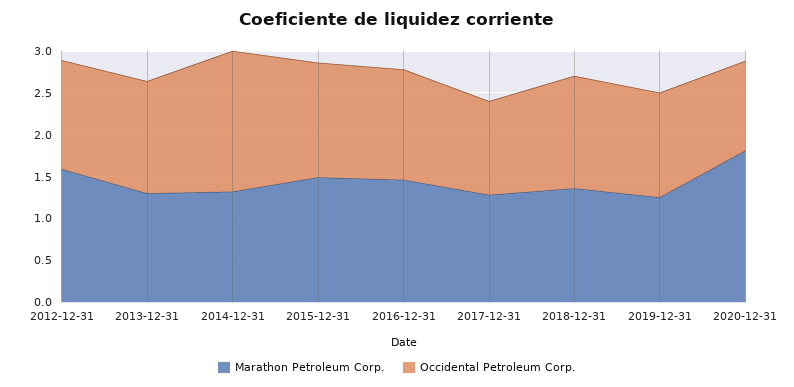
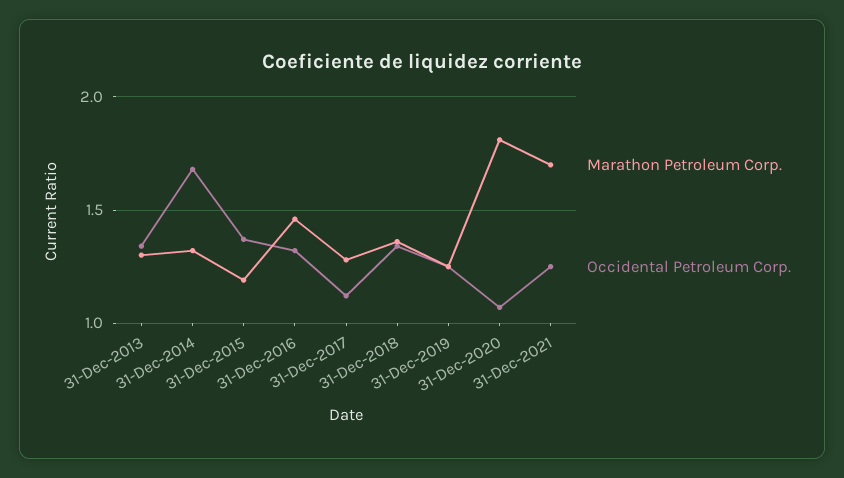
Marathon Petroleum Corp., 2012-12-31: 1.6 -> none
Occidental Petroleum Corp., 2012-12-31: 1.3 -> none
Marathon Petroleum Corp., 2015-12-31: 1.5 -> 1.2
Marathon Petroleum Corp., 31-Dec-2021: none -> 1.7
Occidental Petroleum Corp., 31-Dec-2021: none -> 1.25

